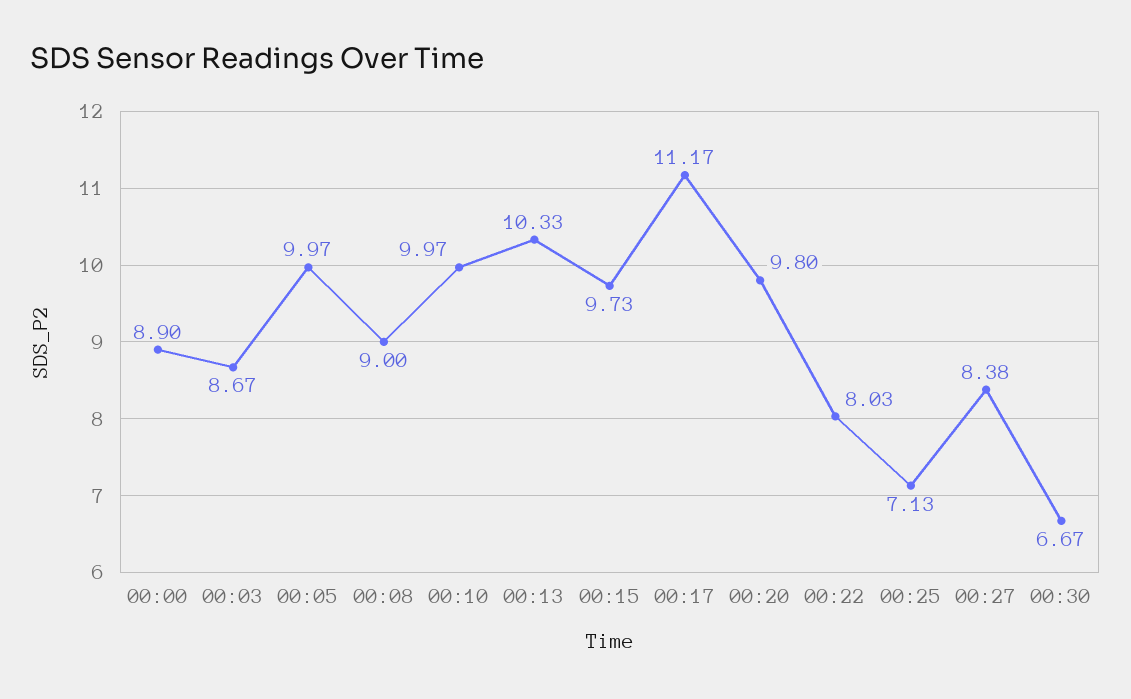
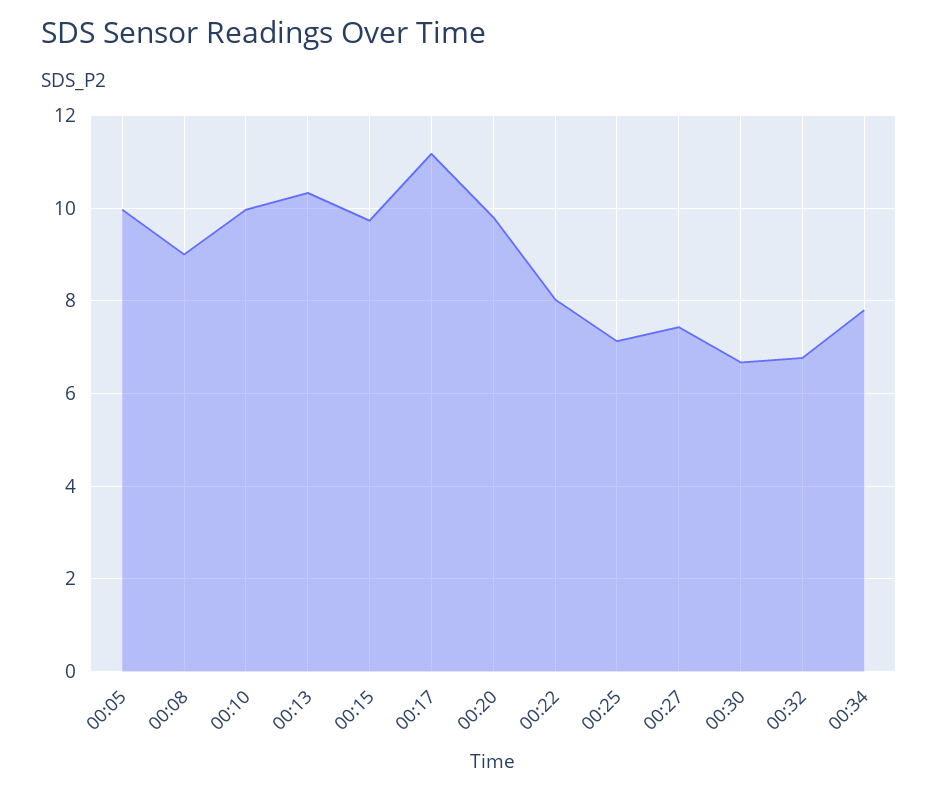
00:00: 8.9 -> none
00:03: 8.67 -> none
00:27: 8.38 -> 7.4
00:32: none -> 6.8
00:34: none -> 7.8

